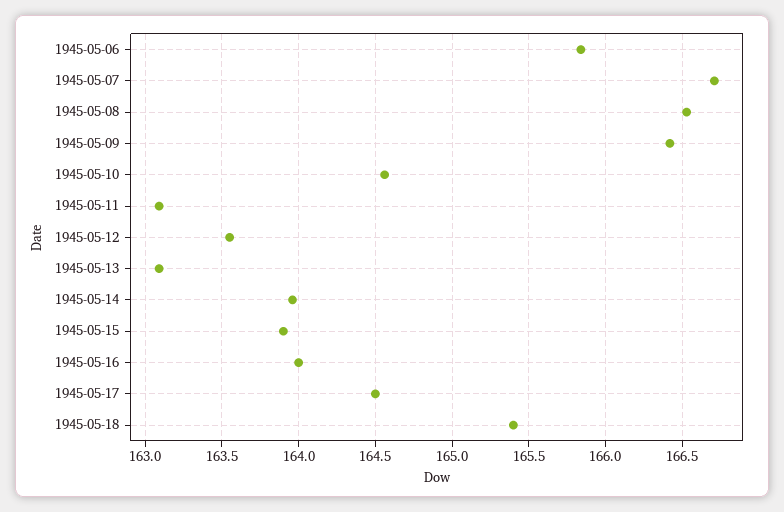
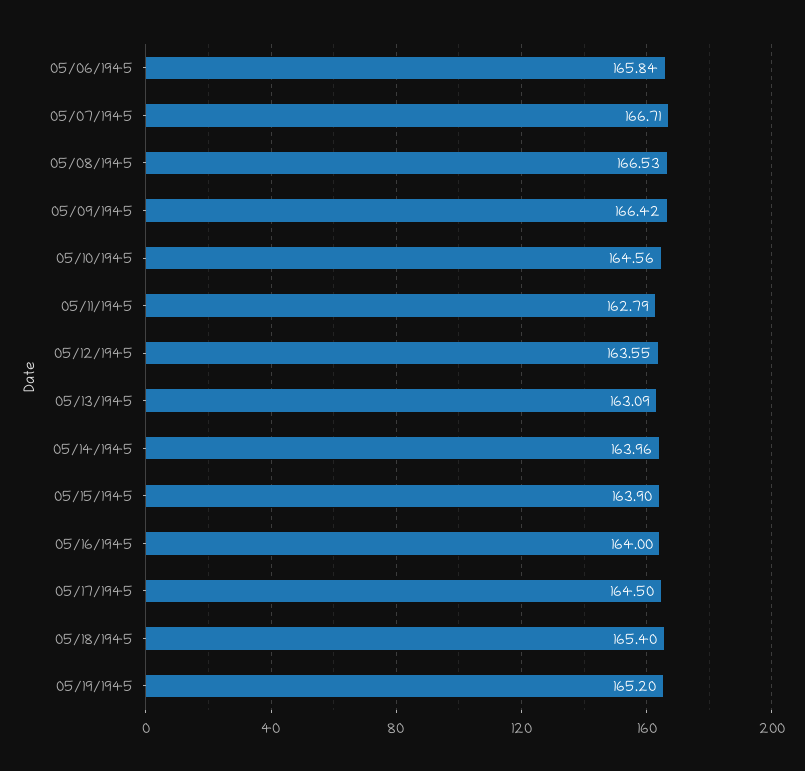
1945-05-11: 163.1 -> 162.79
05/19/1945: none -> 165.2

